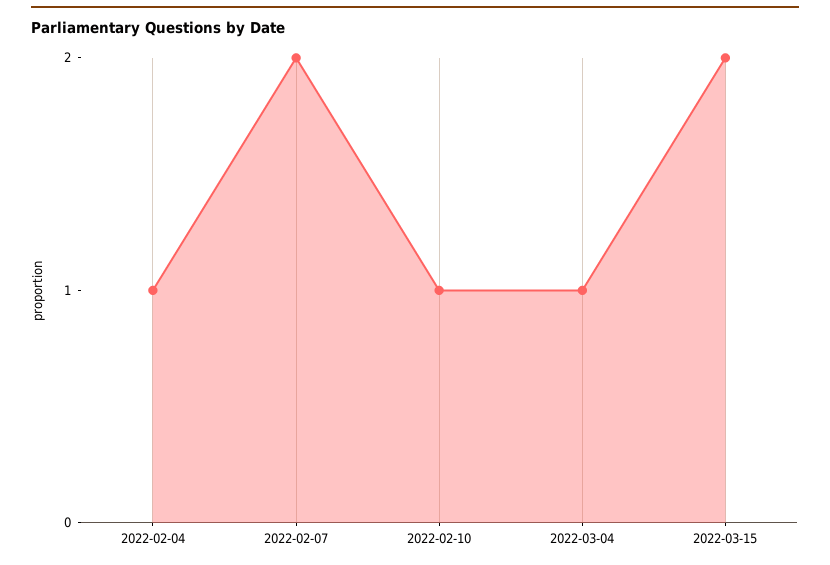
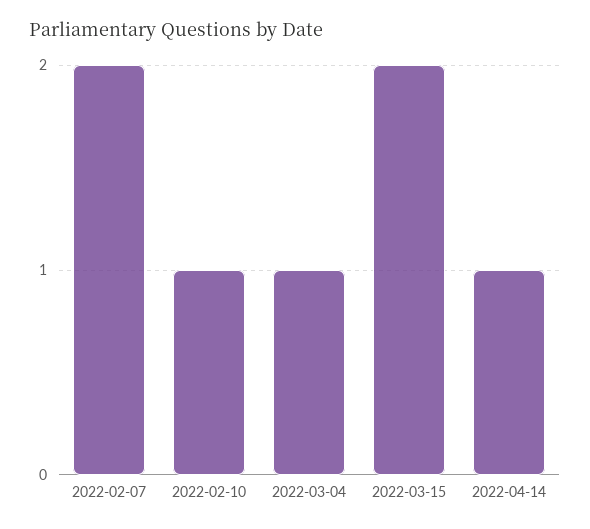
2022-02-04: 1 -> none
2022-04-14: none -> 1

